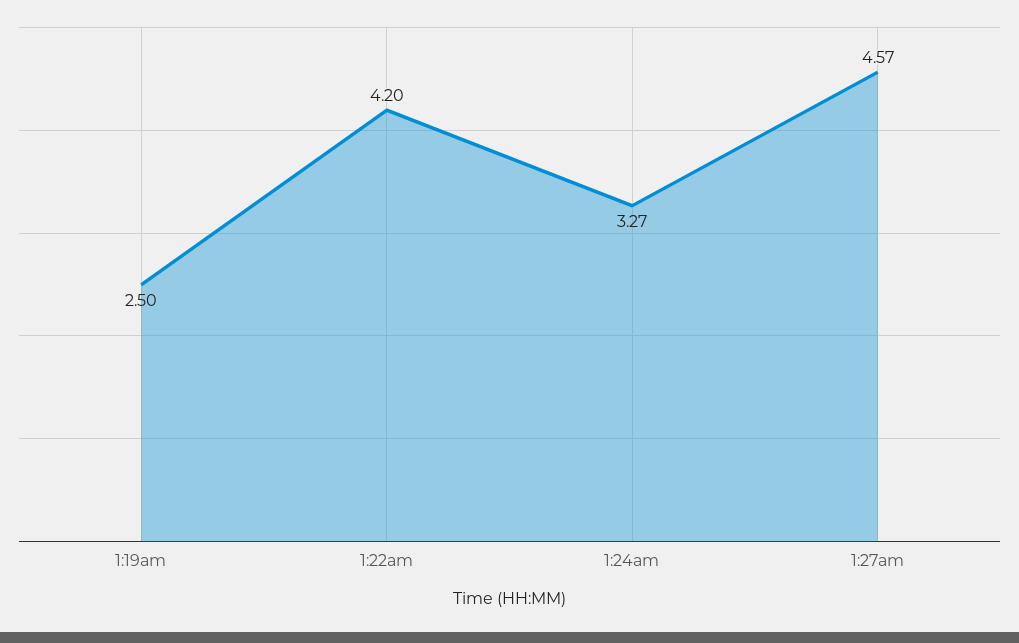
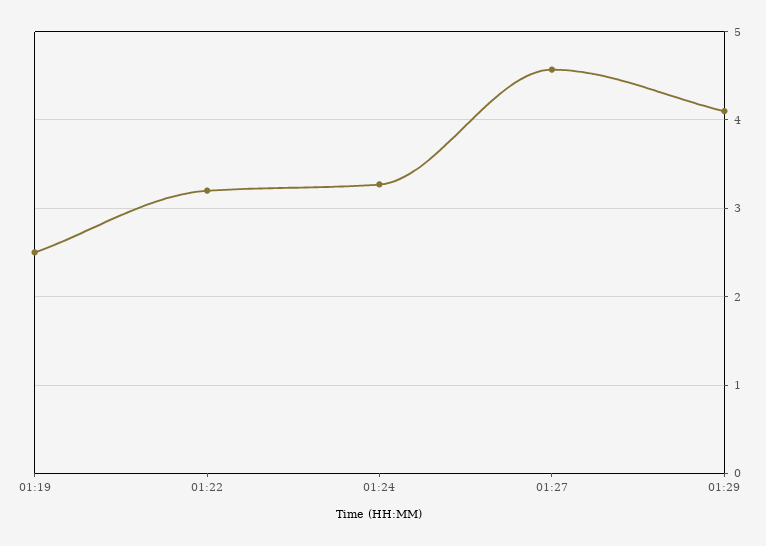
1:22am: 4.2 -> 3.2
01:29: none -> 4.1

